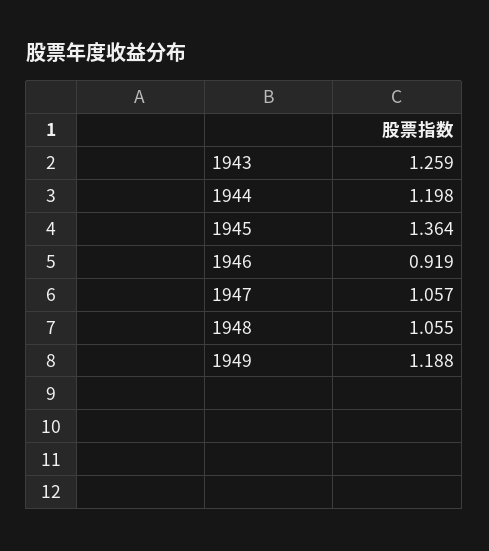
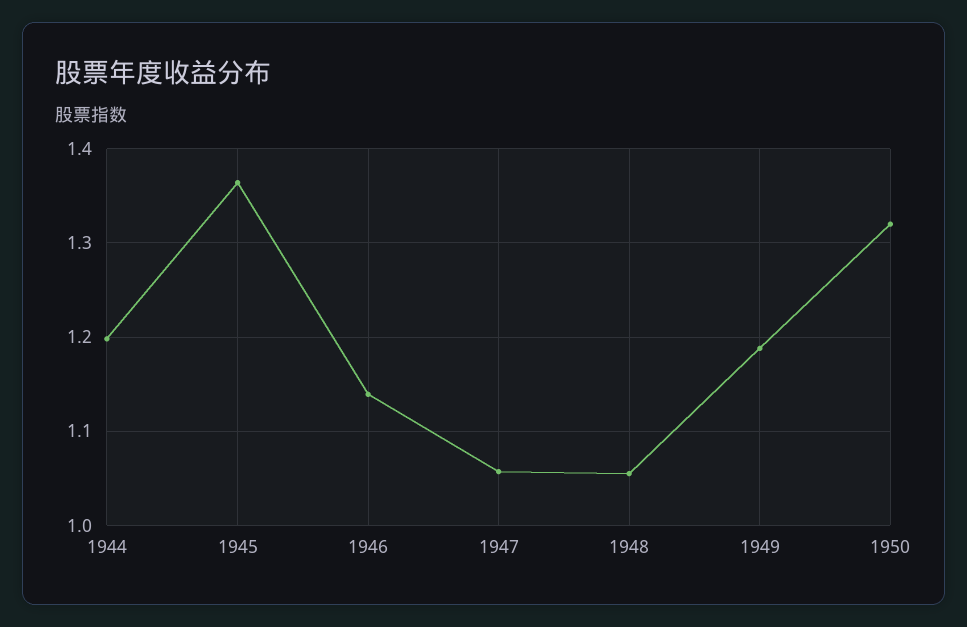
1943: 1.259 -> none
1946: 0.919 -> 1.14
1950: none -> 1.32

